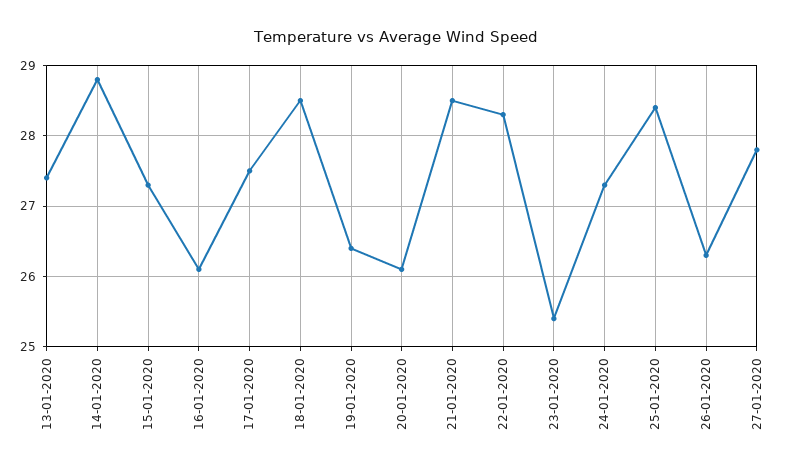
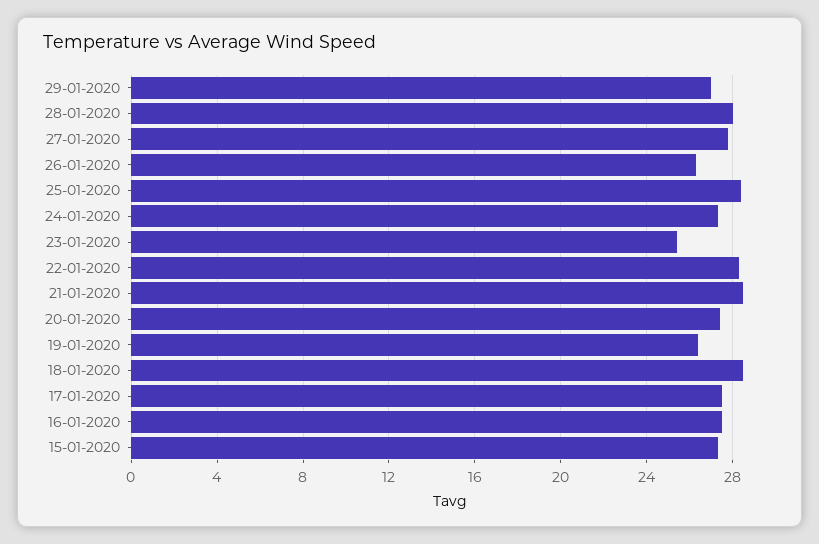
13-01-2020: 27.4 -> none
14-01-2020: 28.8 -> none
16-01-2020: 26.1 -> 27.5
20-01-2020: 26.1 -> 27.5
29-01-2020: none -> 27
28-01-2020: none -> 28

